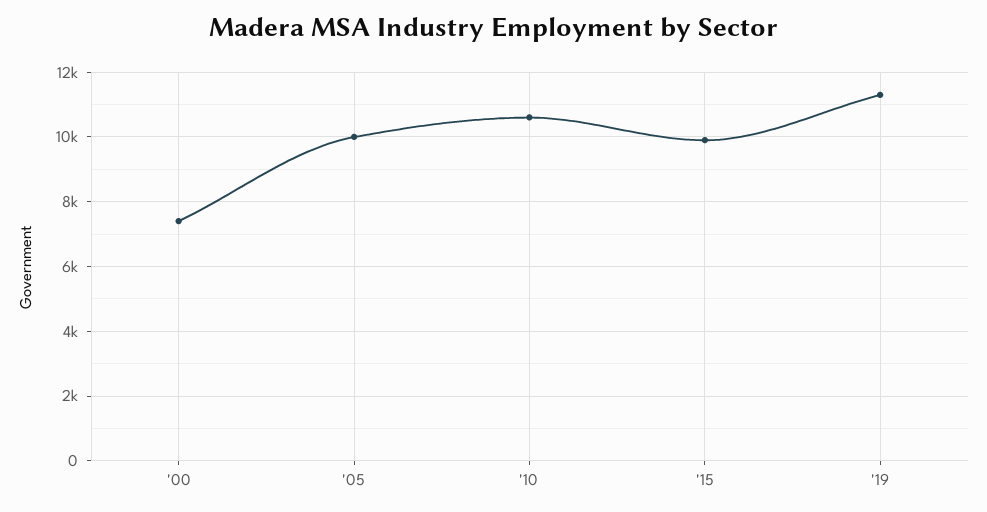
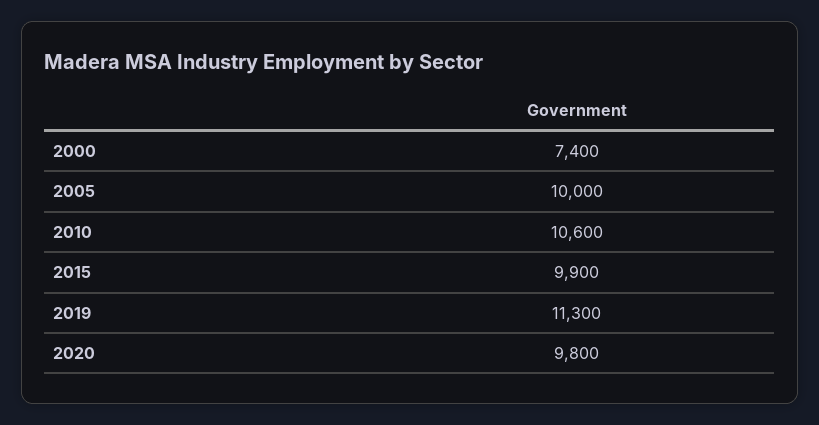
2020: none -> 9800

